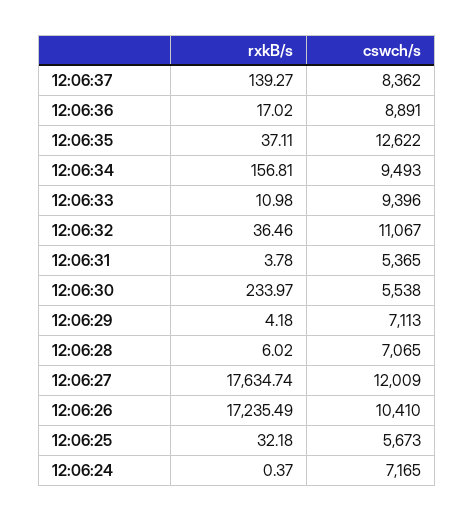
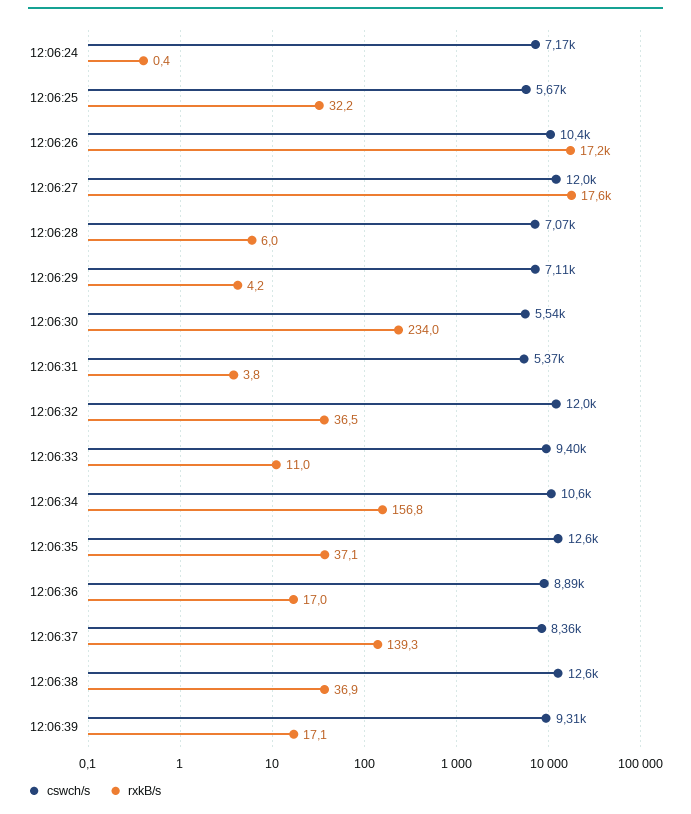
cswch/s, 12:06:34: 9493 -> 10600
cswch/s, 12:06:32: 11067 -> 12000
cswch/s, 12:06:38: none -> 12600
rxkB/s, 12:06:38: none -> 36.9
cswch/s, 12:06:39: none -> 9310
rxkB/s, 12:06:39: none -> 17.1

